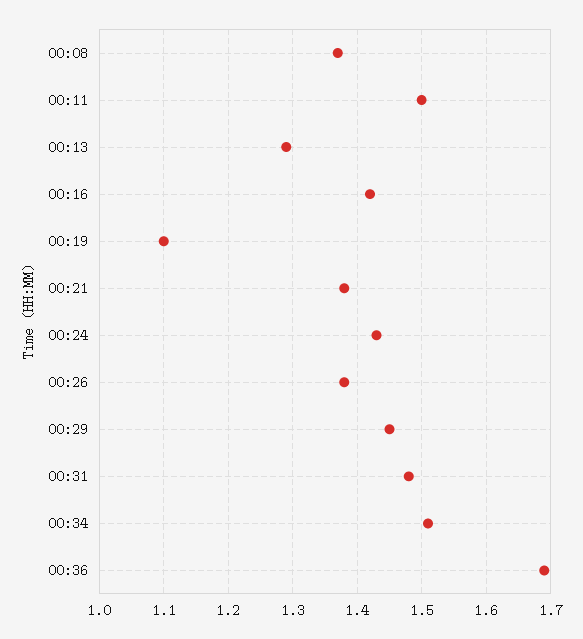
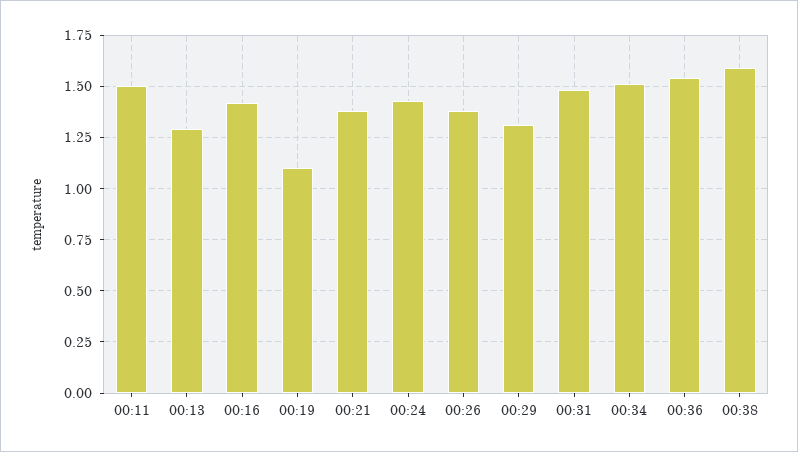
00:08: 1.37 -> none
00:29: 1.45 -> 1.3
00:36: 1.69 -> 1.55
00:38: none -> 1.6

